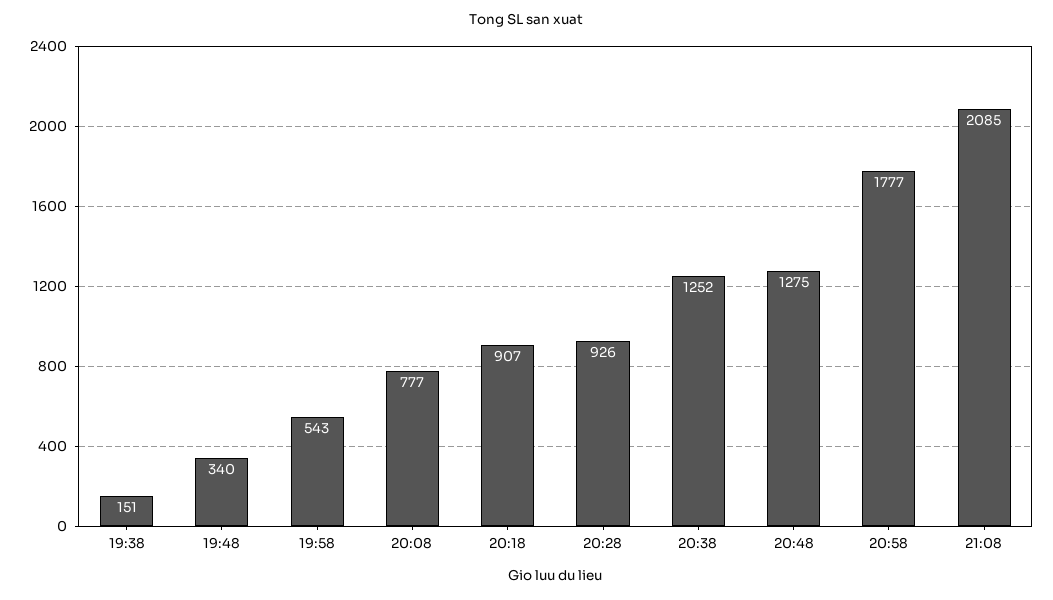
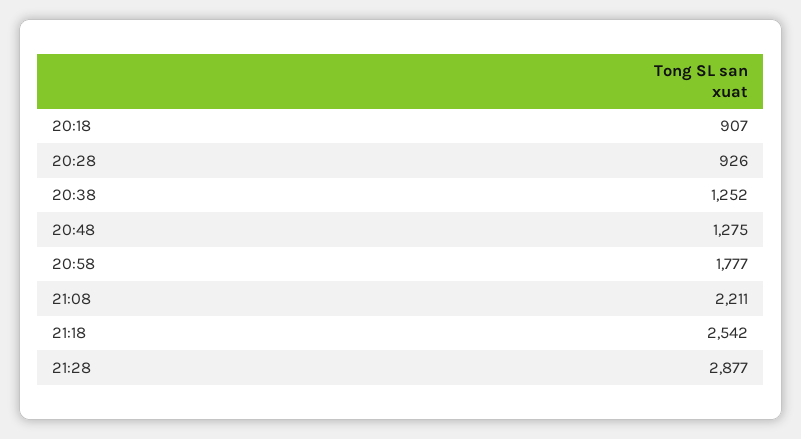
19:38: 151 -> none
19:48: 340 -> none
19:58: 543 -> none
20:08: 777 -> none
21:08: 2085 -> 2211
21:18: none -> 2542
21:28: none -> 2877

